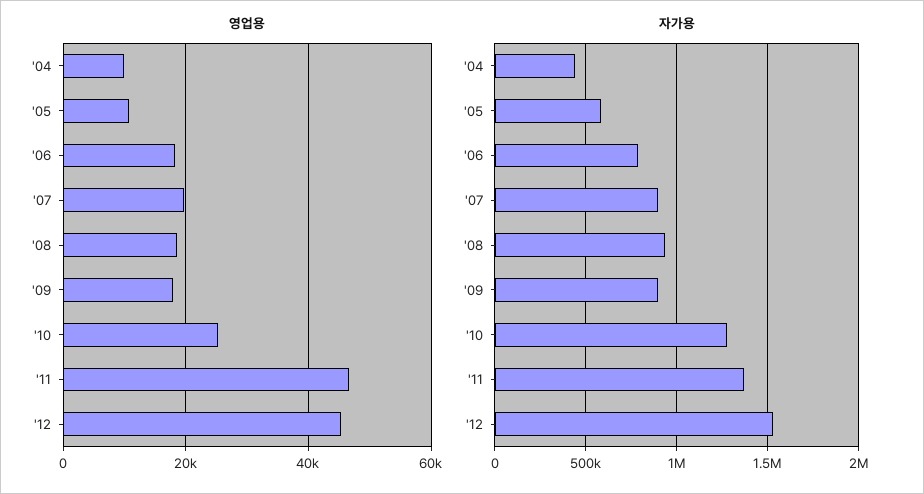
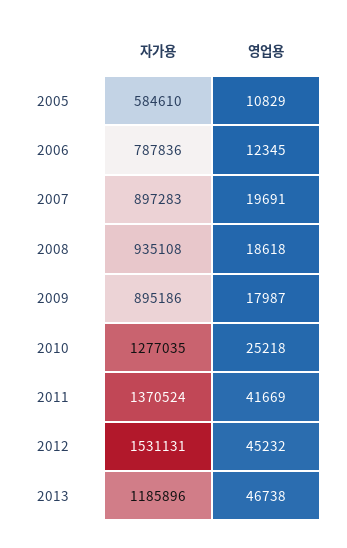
영업용, '04: 10000 -> none
영업용, '06: 18000 -> 12345
영업용, '11: 46000 -> 41669
자가용, '04: 450000 -> none
자가용, 2013: none -> 1185896
영업용, 2013: none -> 46738

